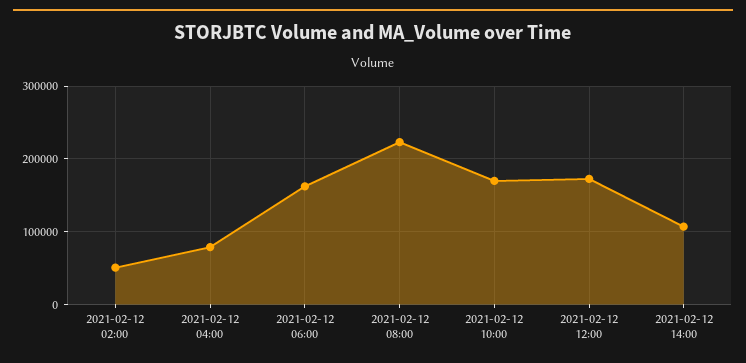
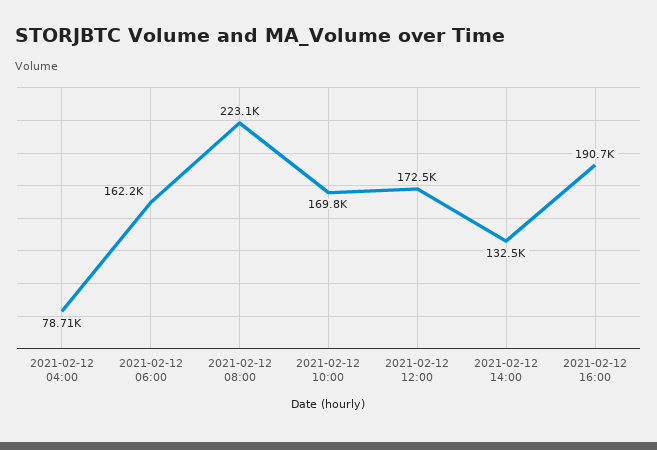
2021-02-12 02:00: 50000 -> none
2021-02-12 14:00: 110000 -> 132500
2021-02-12 16:00: none -> 190700

